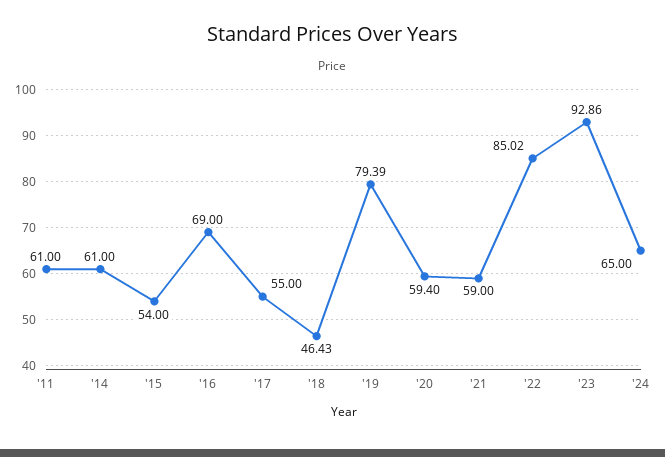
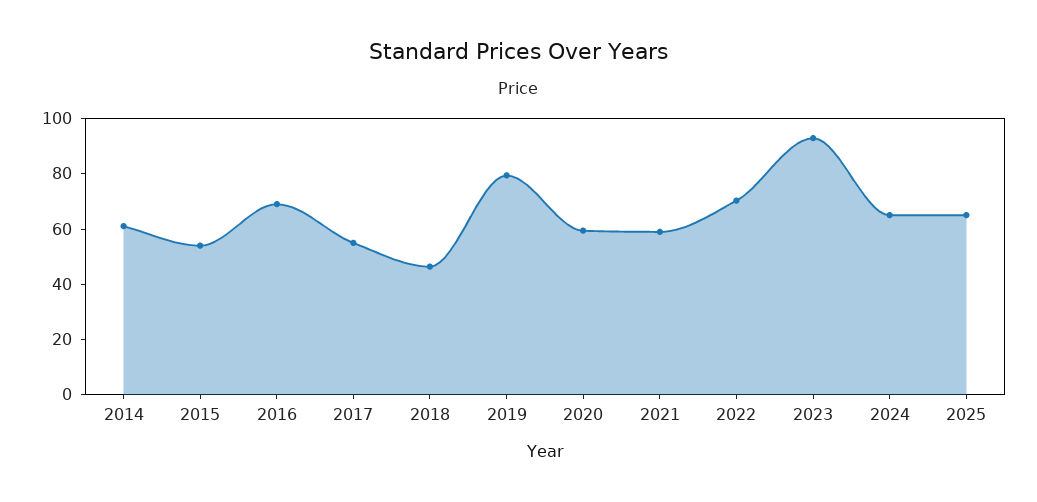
'11: 61 -> none
'22: 85.02 -> 70
2025: none -> 65

